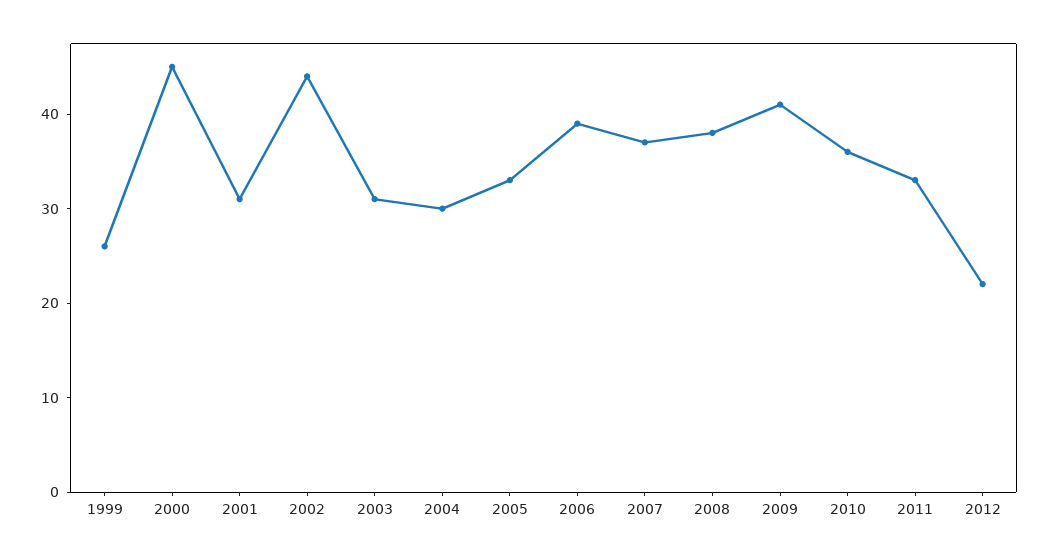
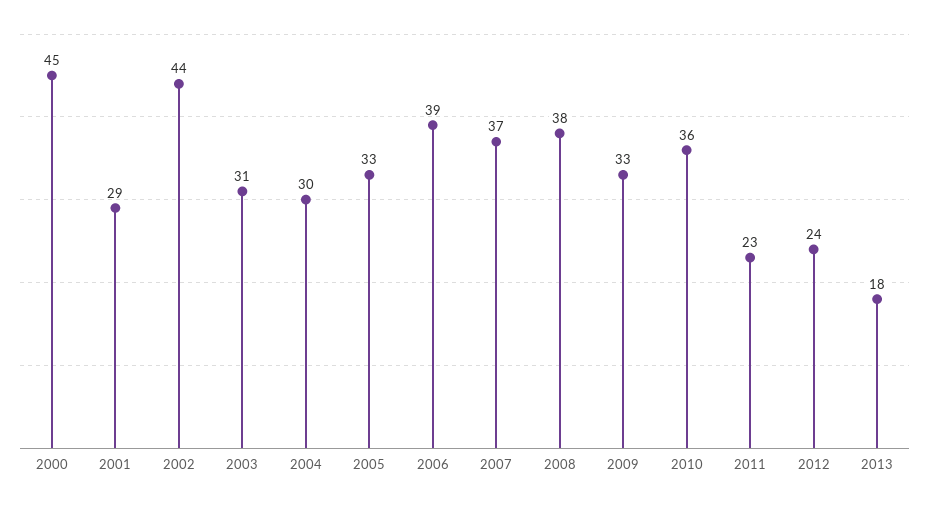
1999: 26 -> none
2001: 31 -> 29
2009: 41 -> 33
2011: 33 -> 23
2012: 22 -> 24
2013: none -> 18

